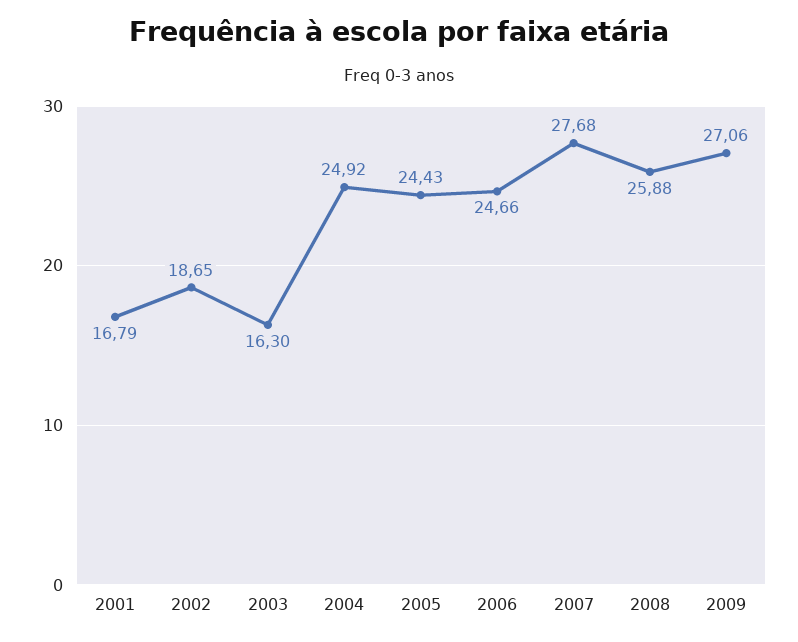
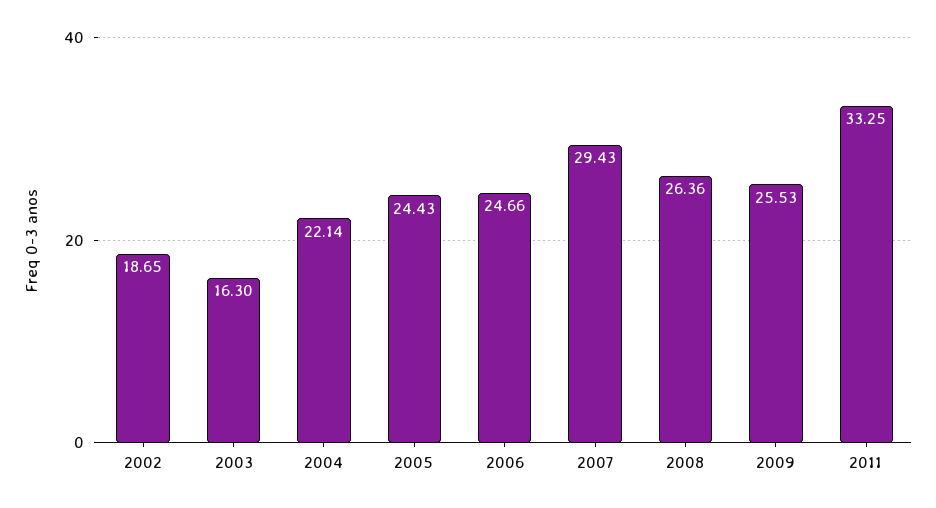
2001: 16.79 -> none
2004: 24.92 -> 22.14
2007: 27.68 -> 29.43
2008: 25.88 -> 26.36
2009: 27.06 -> 25.53
2011: none -> 33.25

